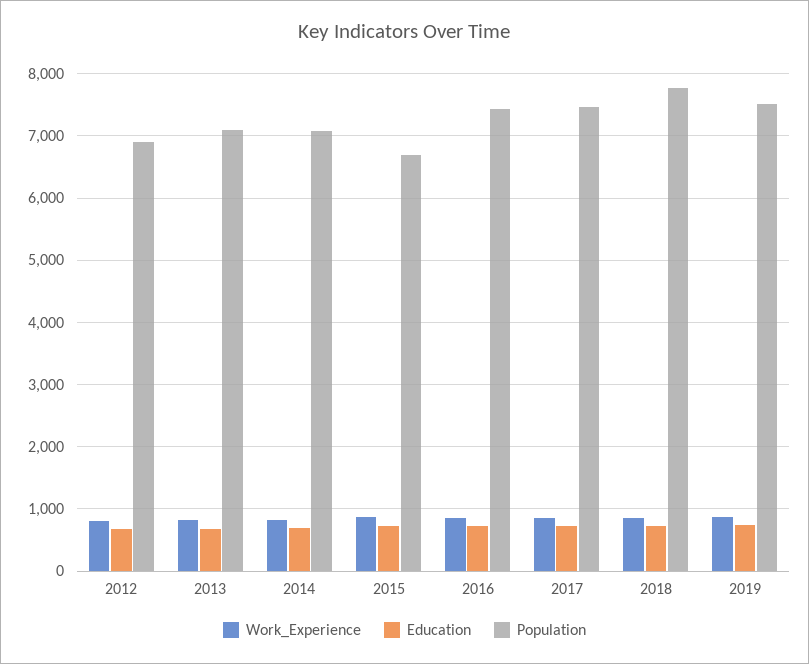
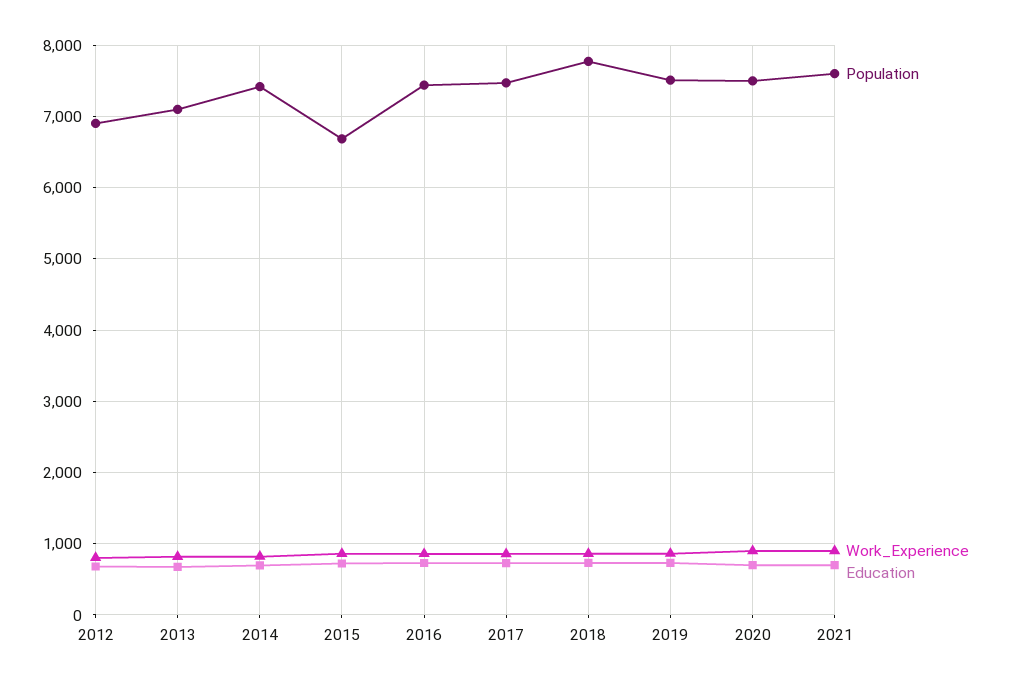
Population, 2014: 7100 -> 7400
Population, 2020: none -> 7500
Work_Experience, 2020: none -> 900
Education, 2020: none -> 700
Population, 2021: none -> 7600
Work_Experience, 2021: none -> 900
Education, 2021: none -> 700

